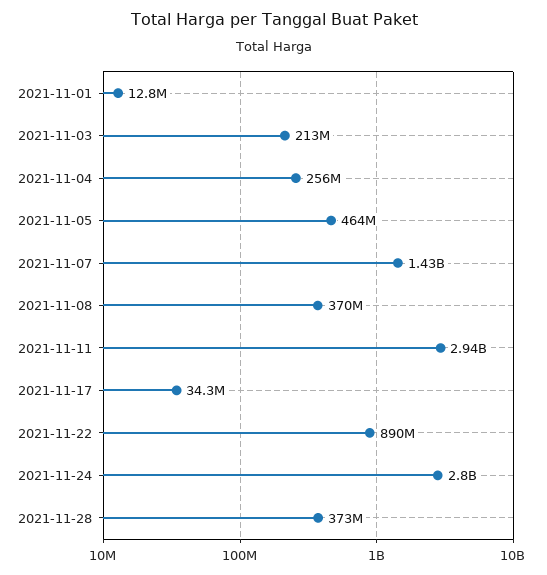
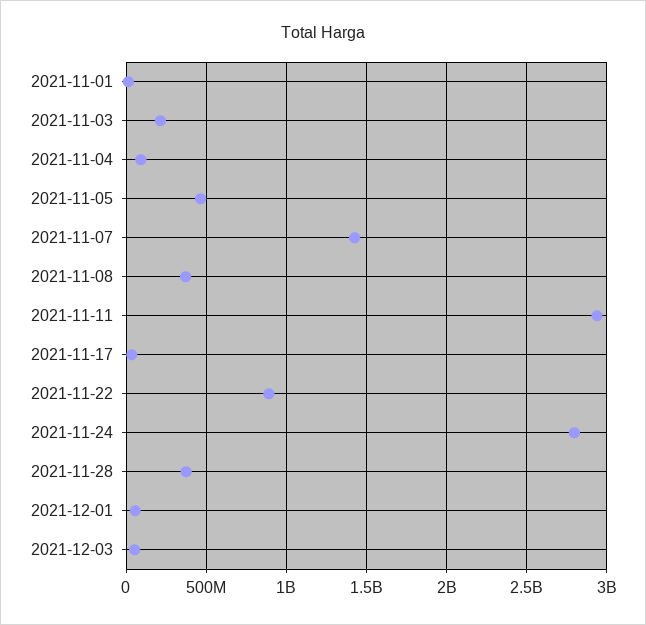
2021-11-04: 256000000 -> 100000000
2021-12-01: none -> 50000000
2021-12-03: none -> 50000000

